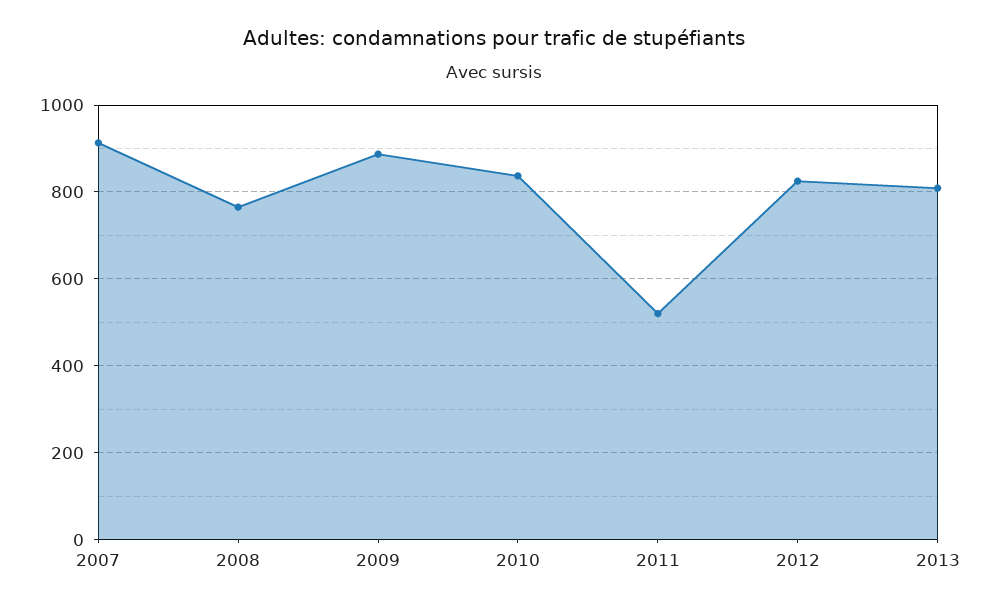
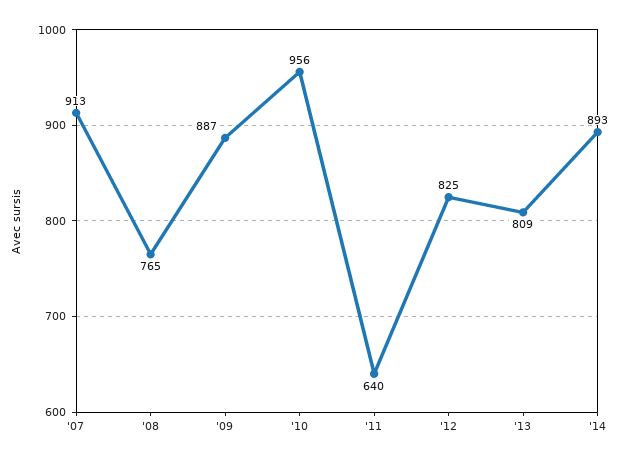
2010: 840 -> 956
2011: 520 -> 640
'14: none -> 893

